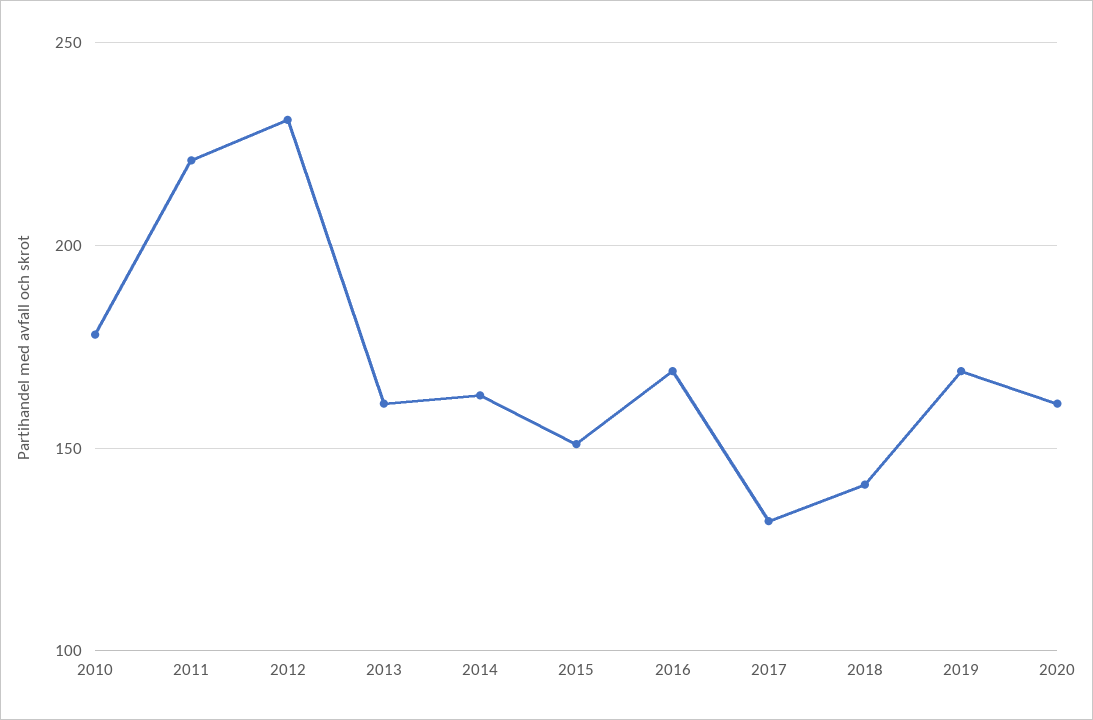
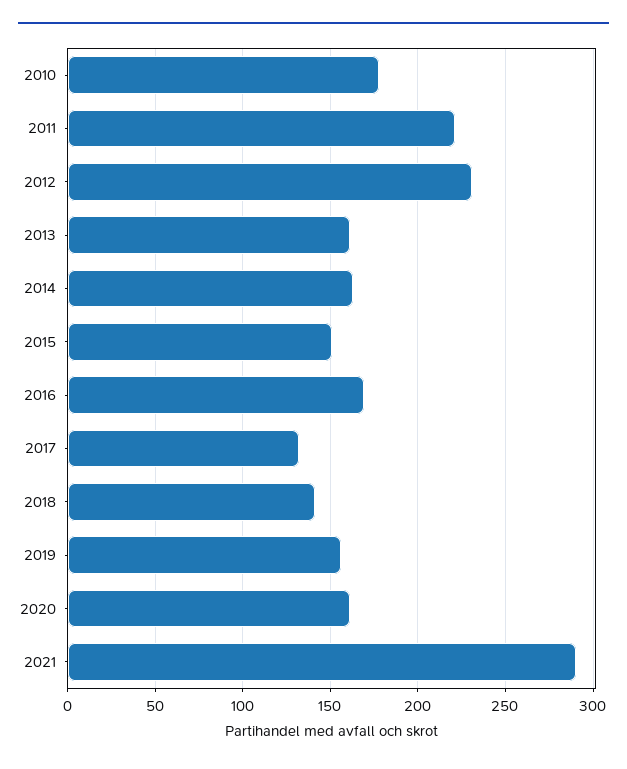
2019: 170 -> 155
2021: none -> 290

